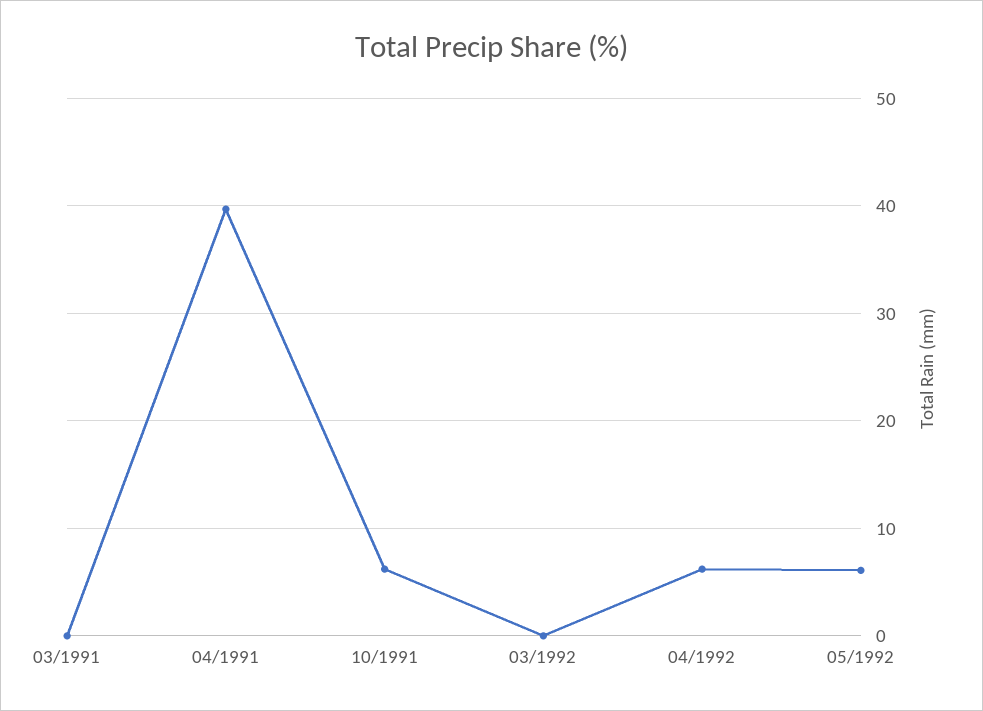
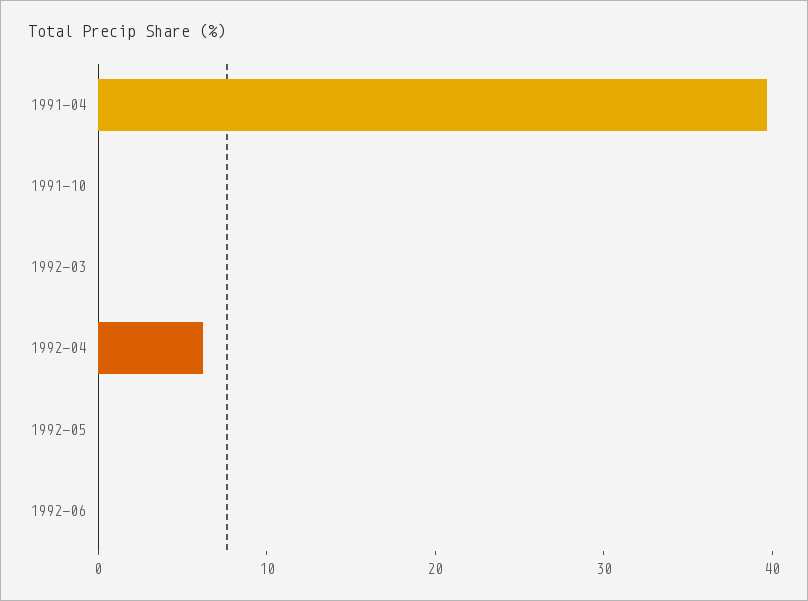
03/1991: 0 -> none
10/1991: 6 -> 0
05/1992: 6 -> 0
1992-06: none -> 0

